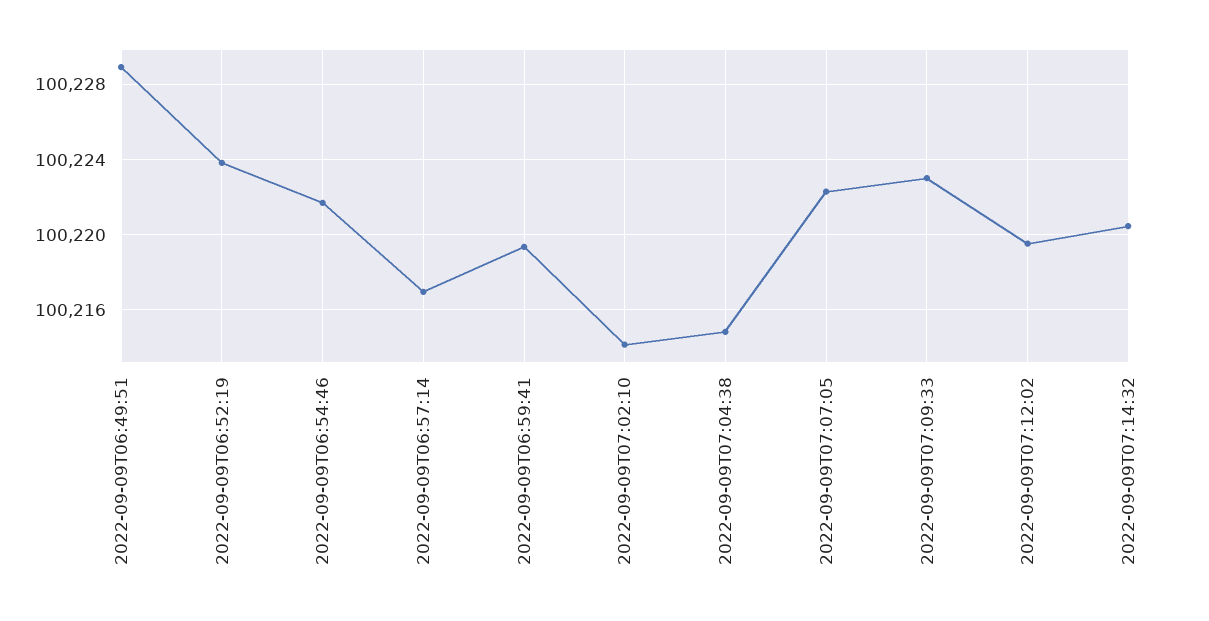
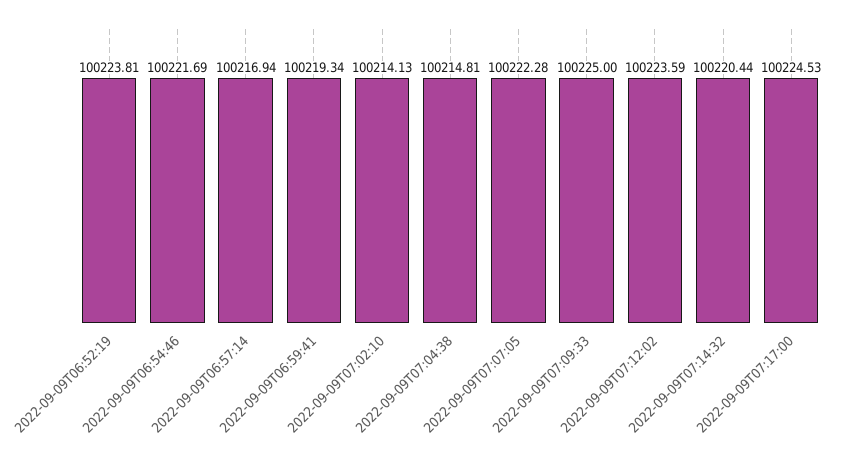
2022-09-09T06:49:51: 100229 -> none
2022-09-09T07:09:33: 100223 -> 100225
2022-09-09T07:12:02: 100219.5 -> 100223.59
2022-09-09T07:17:00: none -> 100224.53

